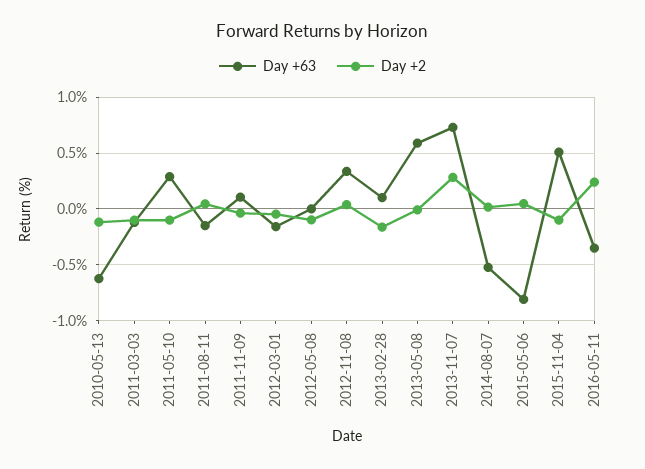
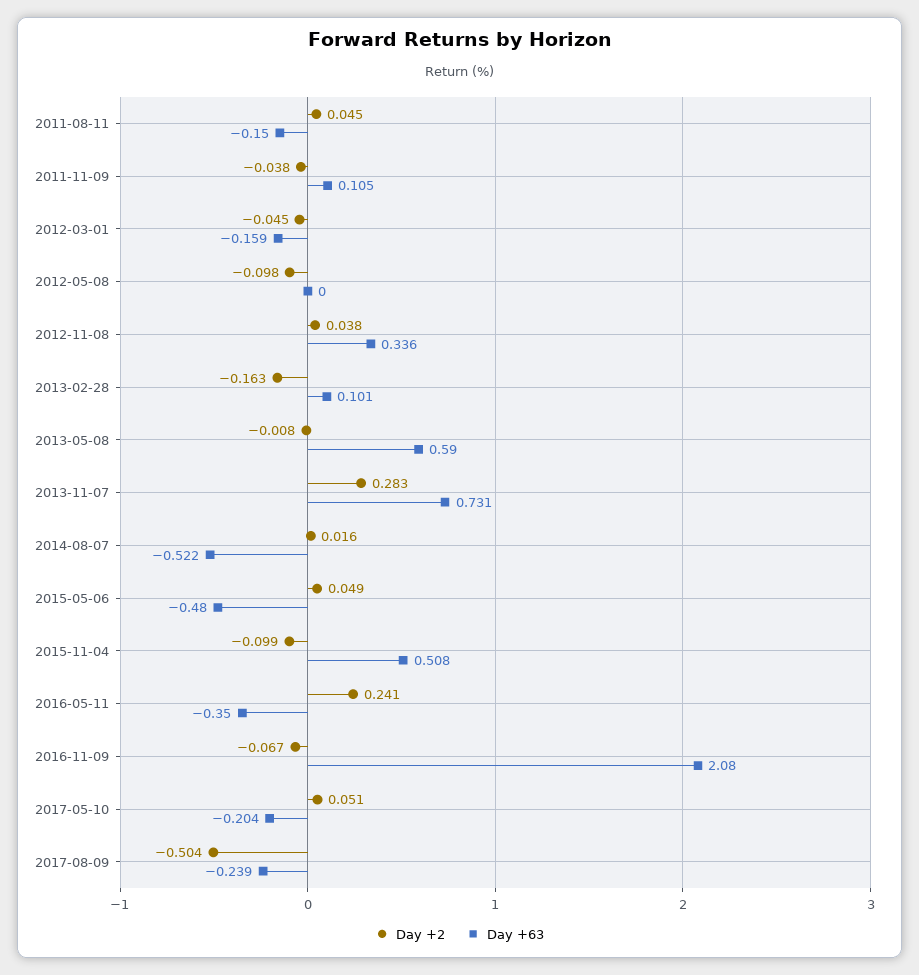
Day +63, 2010-05-13: -0.6 -> none
Day +2, 2010-05-13: -0.1 -> none
Day +63, 2011-03-03: -0.1 -> none
Day +2, 2011-03-03: -0.1 -> none
Day +63, 2011-05-10: 0.3 -> none
Day +2, 2011-05-10: -0.1 -> none
Day +63, 2015-05-06: -0.8 -> -0.48
Day +2, 2016-11-09: none -> -0.067
Day +63, 2016-11-09: none -> 2.08
Day +2, 2017-05-10: none -> 0.051
Day +63, 2017-05-10: none -> -0.204
Day +2, 2017-08-09: none -> -0.504
Day +63, 2017-08-09: none -> -0.239

